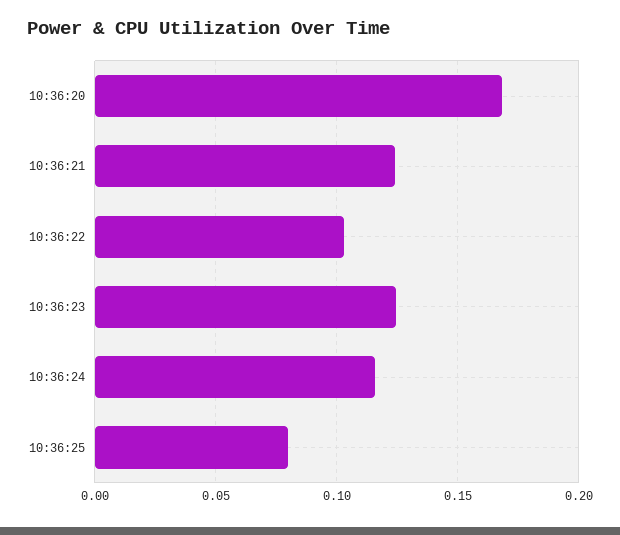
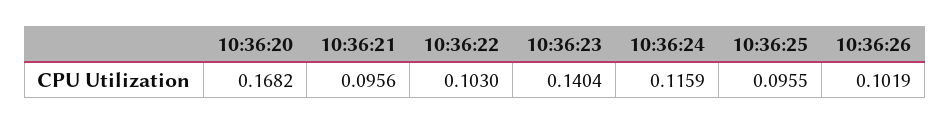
10:36:21: 0.125 -> 0.0956
10:36:23: 0.125 -> 0.1404
10:36:25: 0.08 -> 0.0955
10:36:26: none -> 0.1019

